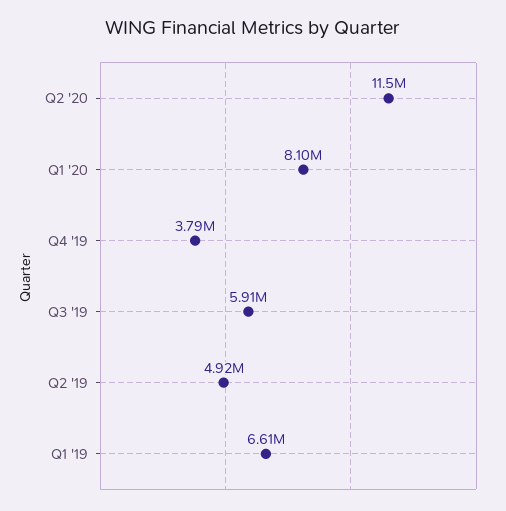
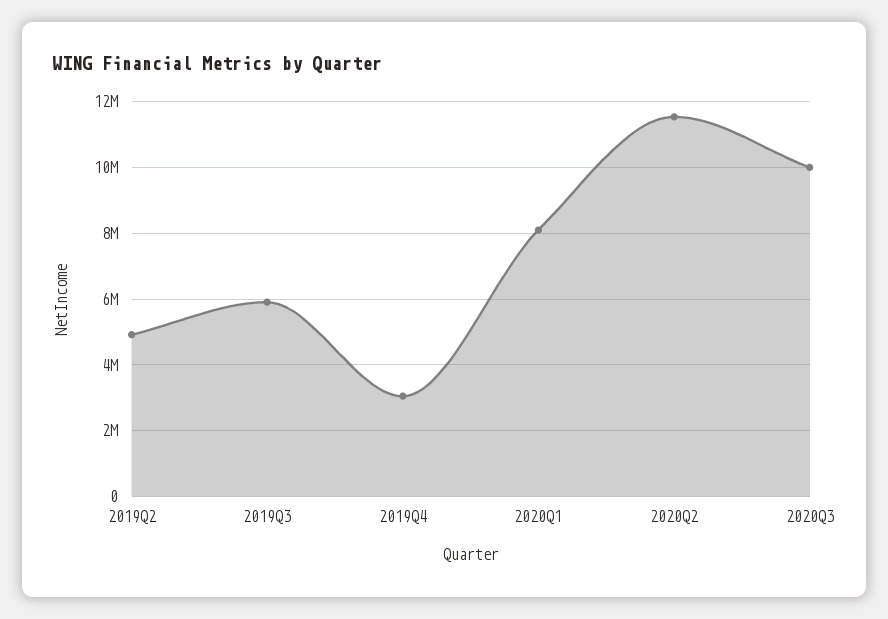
Q4 '19: 3790000 -> 3000000
Q1 '19: 6610000 -> none
2020Q3: none -> 10000000

